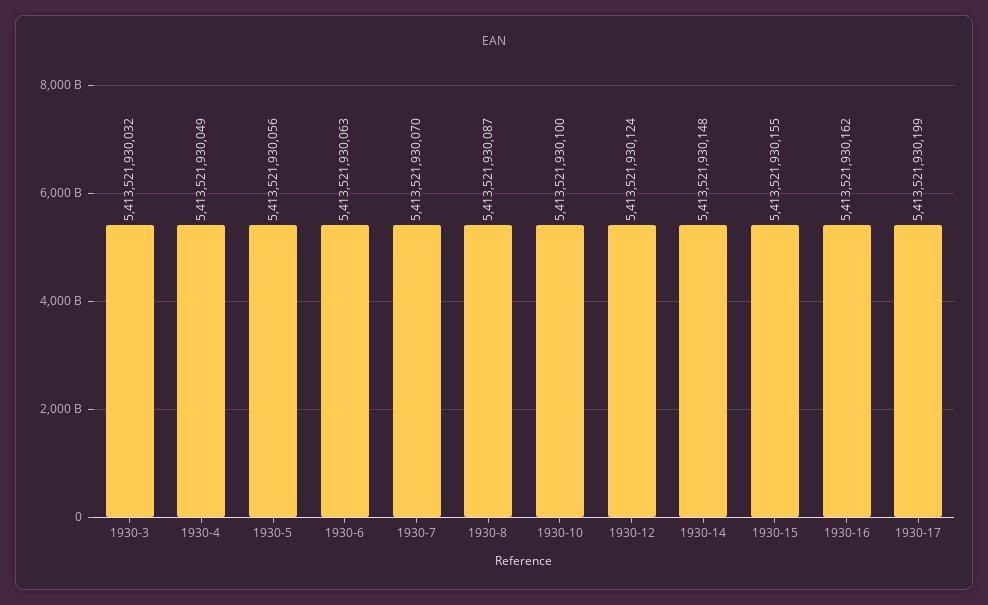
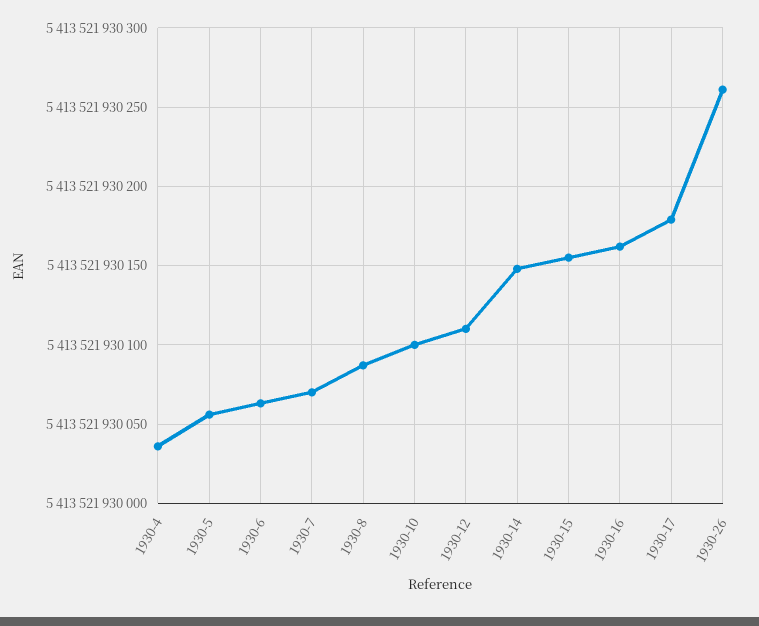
1930-3: 5413521930032 -> none
1930-4: 5413521930049 -> 5413521930035
1930-12: 5413521930124 -> 5413521930110
1930-17: 5413521930199 -> 5413521930180
1930-26: none -> 5413521930260

